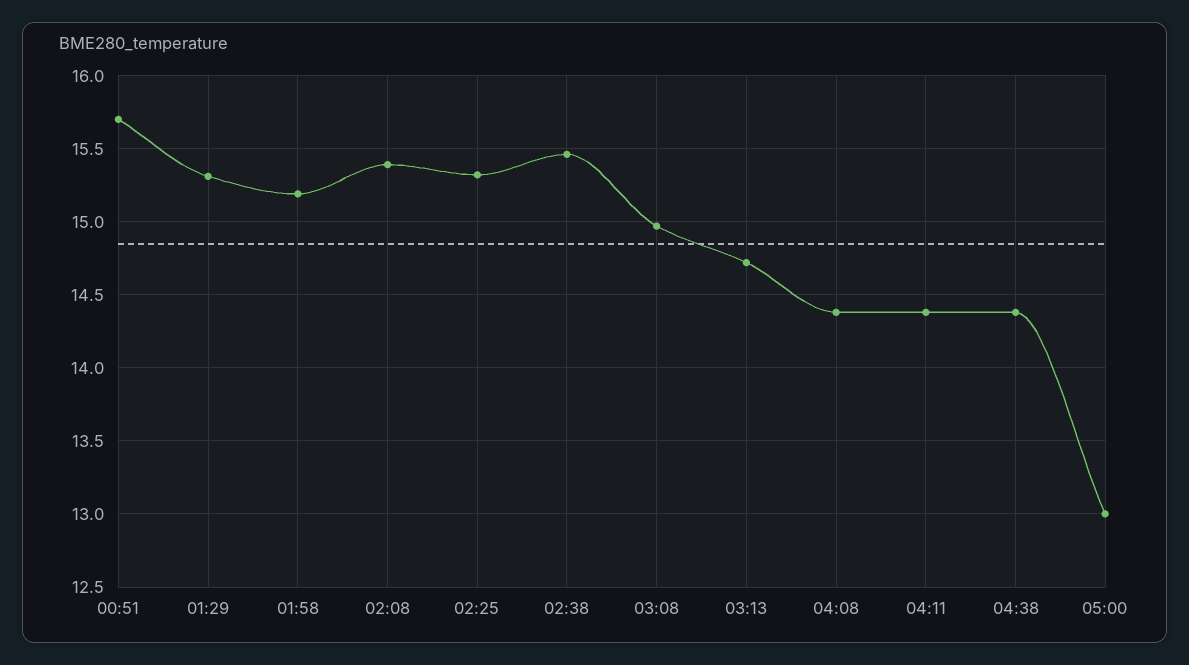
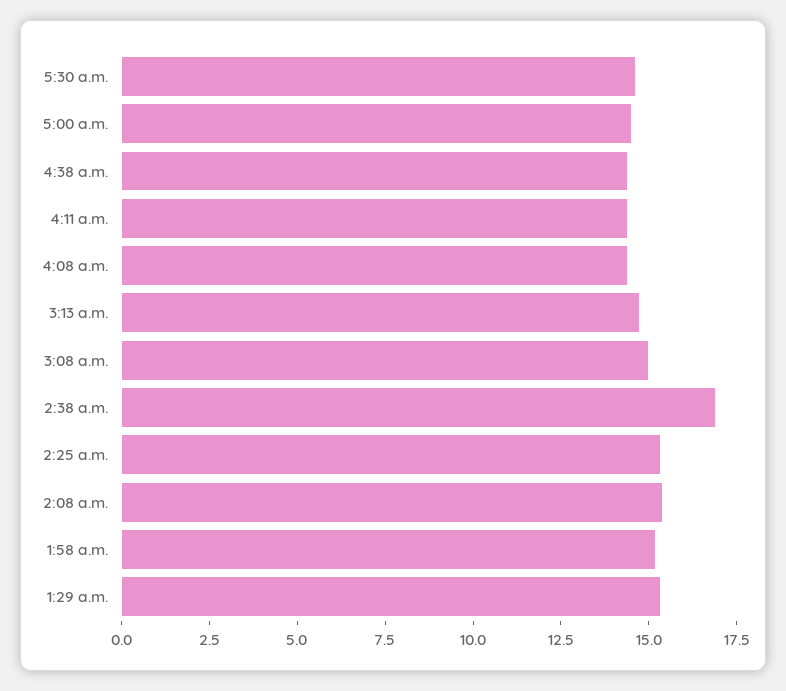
00:51: 15.7 -> none
02:38: 15.45 -> 17
05:00: 13 -> 14.5
5:30 a.m.: none -> 14.5

